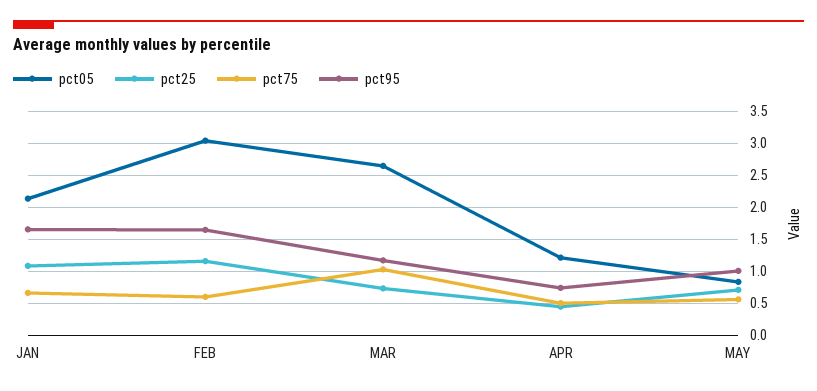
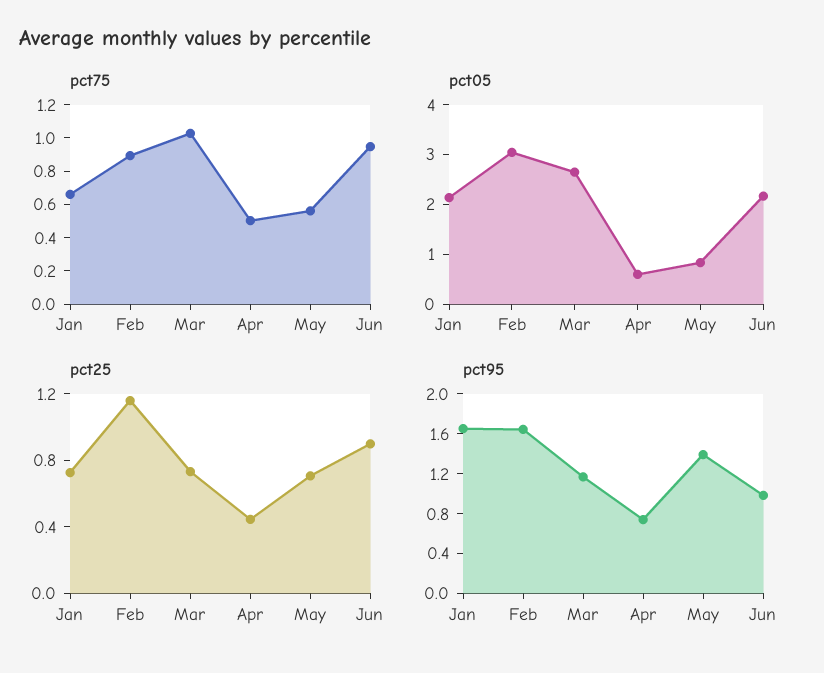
pct25, JAN: 1.1 -> 0.7
pct75, FEB: 0.6 -> 0.9
pct05, APR: 1.2 -> 0.6
pct95, MAY: 1 -> 1.4
pct75, Jun: none -> 0.95
pct05, Jun: none -> 2.2
pct25, Jun: none -> 0.9
pct95, Jun: none -> 1

